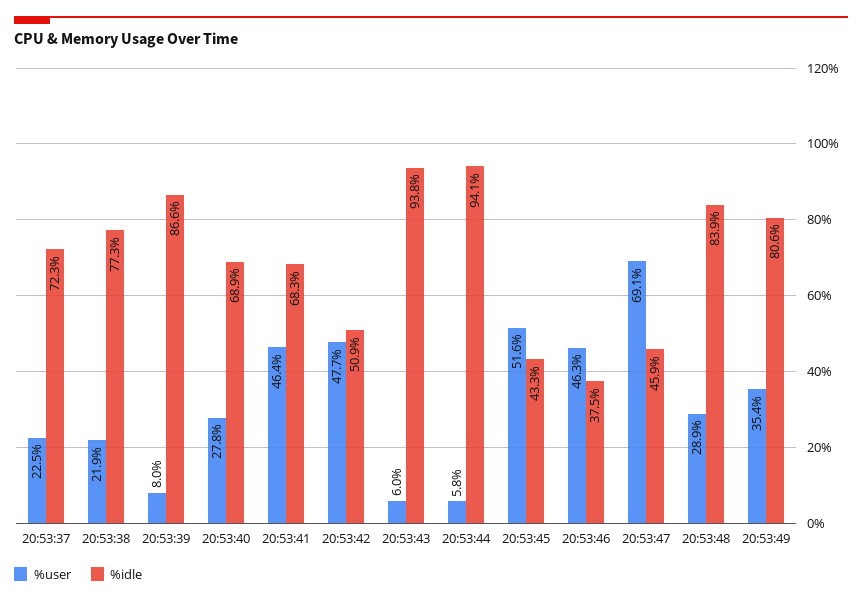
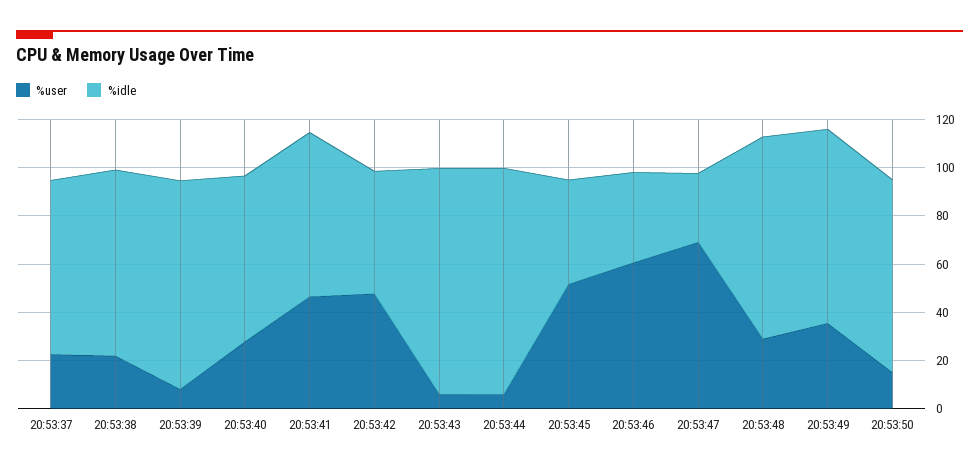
%user, 20:53:46: 46.3 -> 60
%idle, 20:53:47: 45.9 -> 30
%user, 20:53:50: none -> 15
%idle, 20:53:50: none -> 80

